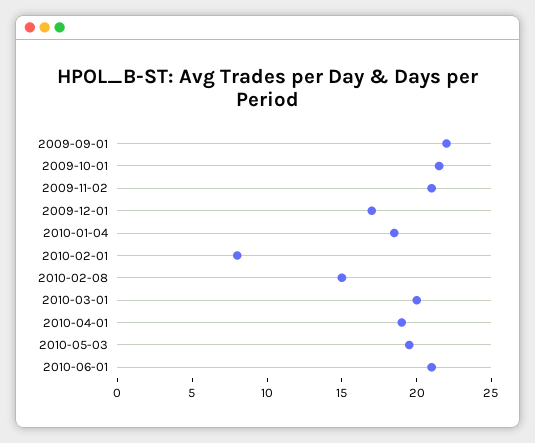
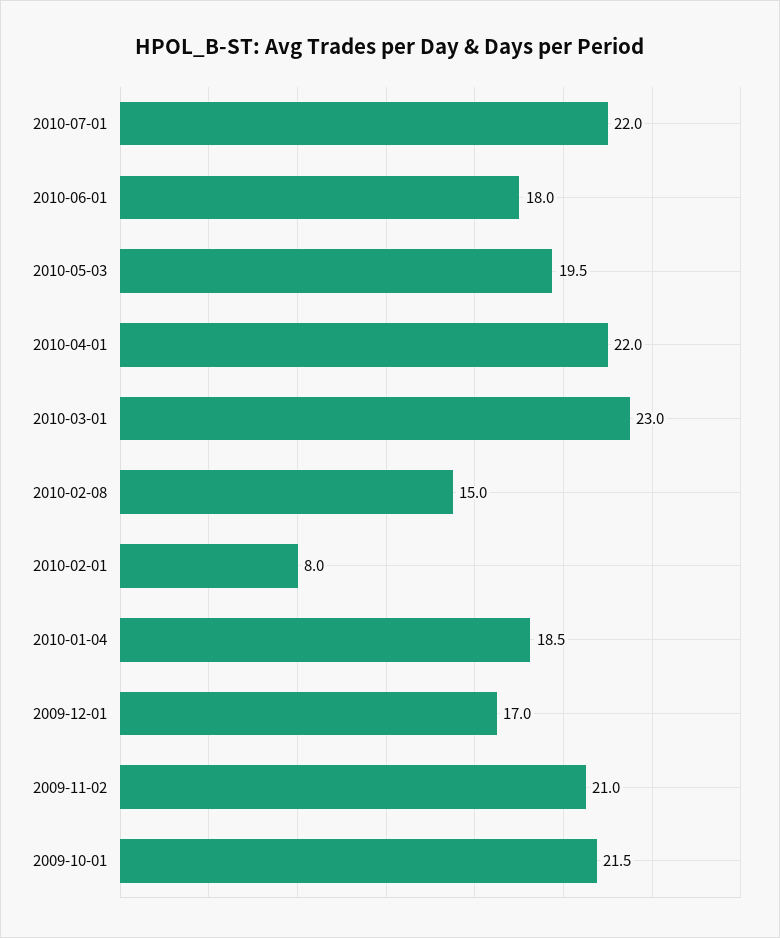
2009-09-01: 22 -> none
2010-03-01: 20 -> 23
2010-04-01: 19 -> 22
2010-06-01: 21 -> 18
2010-07-01: none -> 22

